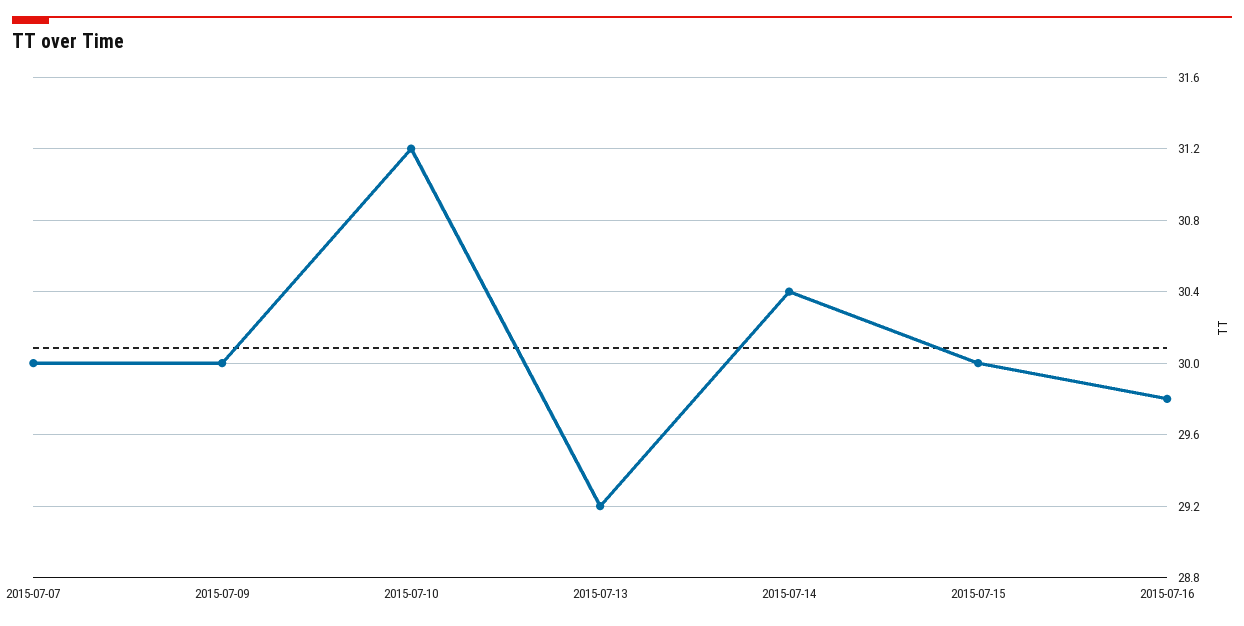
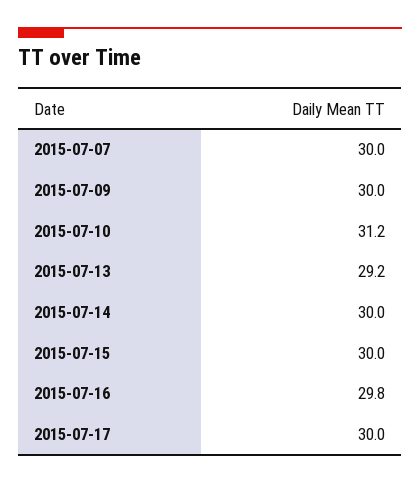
2015-07-14: 30.4 -> 30
2015-07-17: none -> 30

